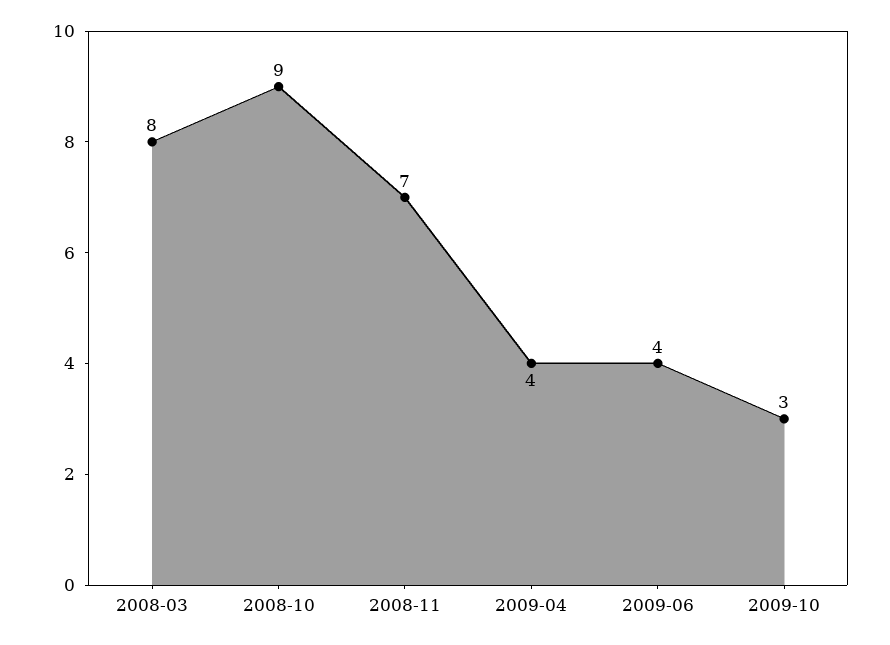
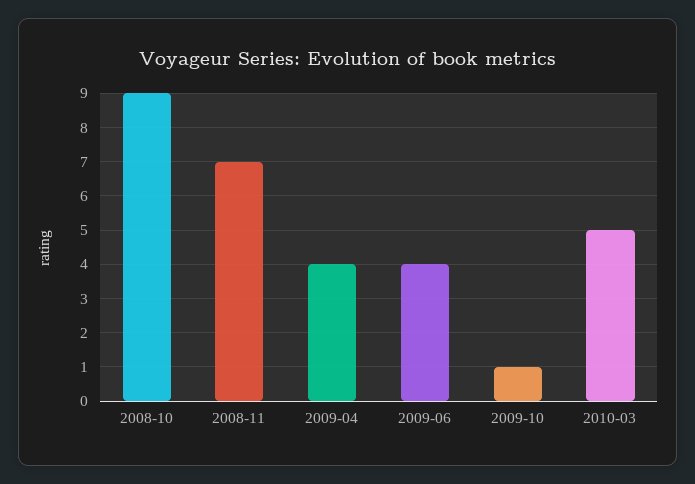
2008-03: 8 -> none
2009-10: 3 -> 1
2010-03: none -> 5

